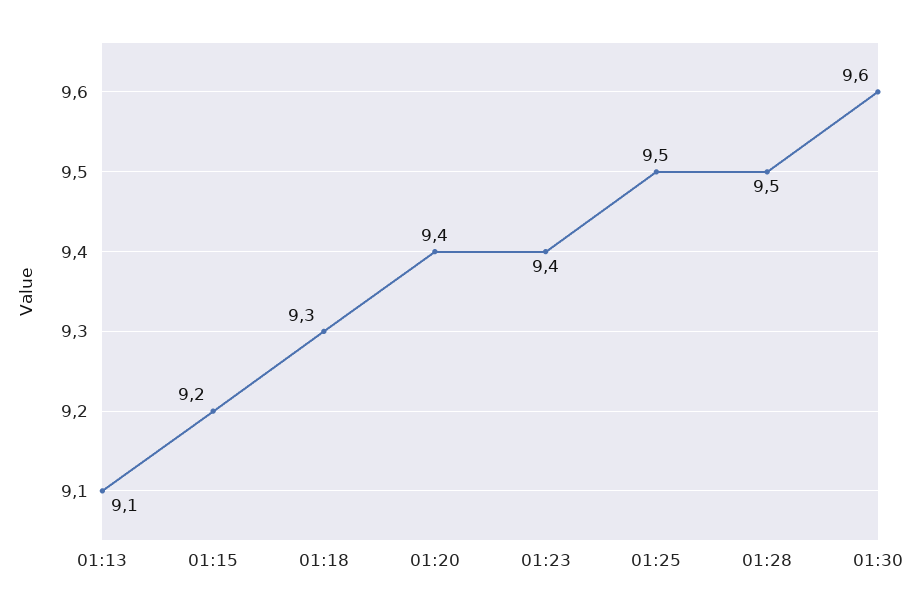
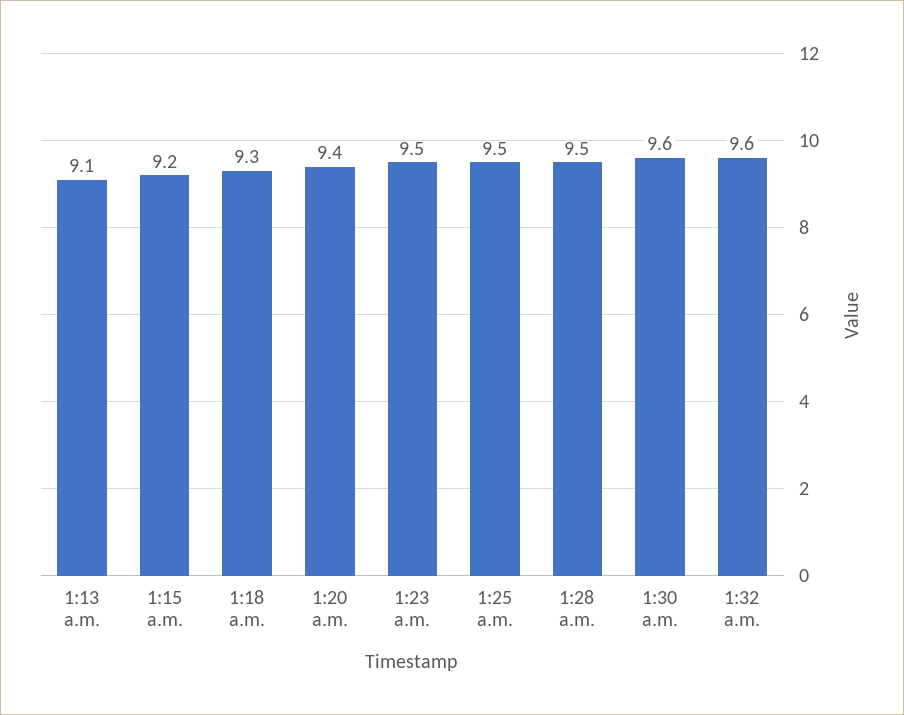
01:23: 9.4 -> 9.5
1:32 a.m.: none -> 9.6

